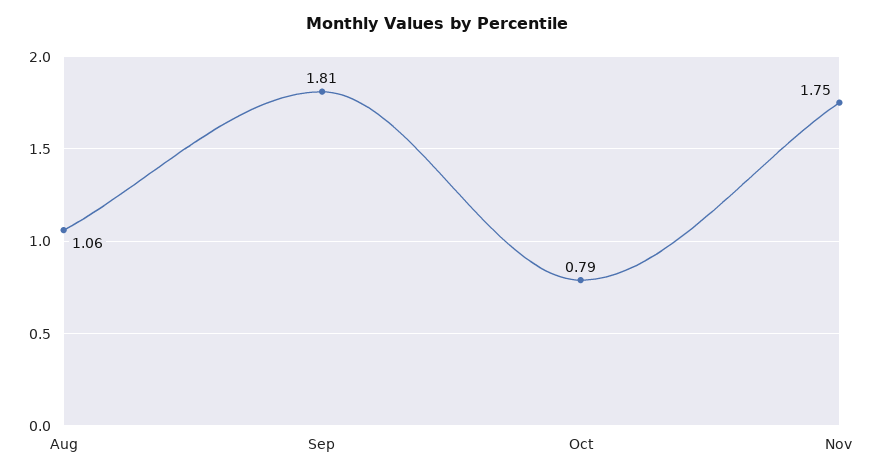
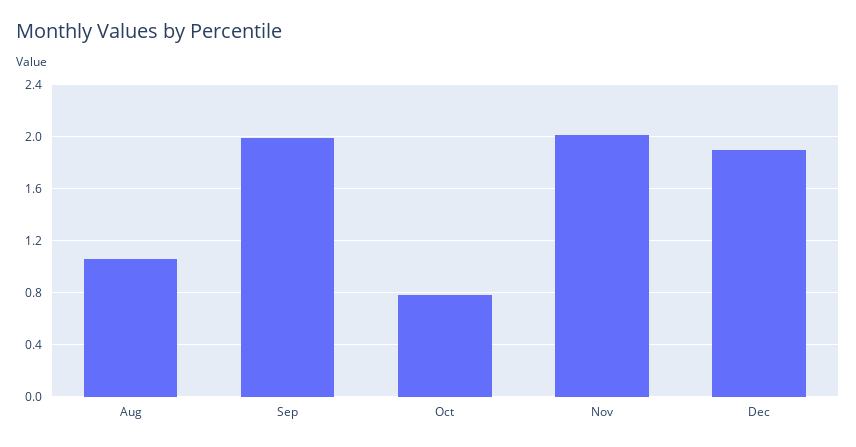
Sep: 1.81 -> 2
Nov: 1.75 -> 2
Dec: none -> 1.9

